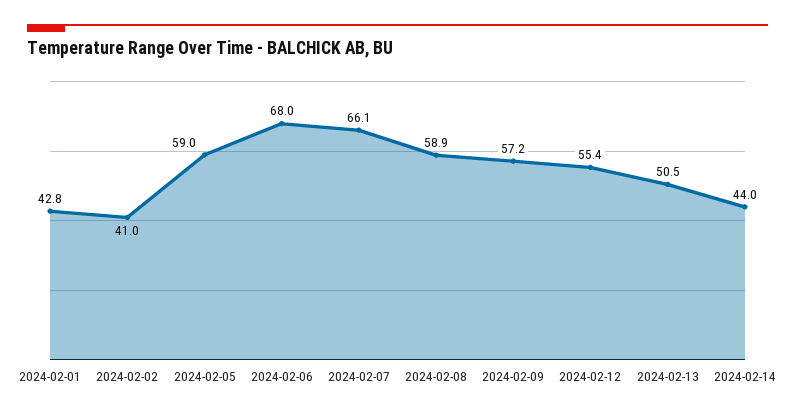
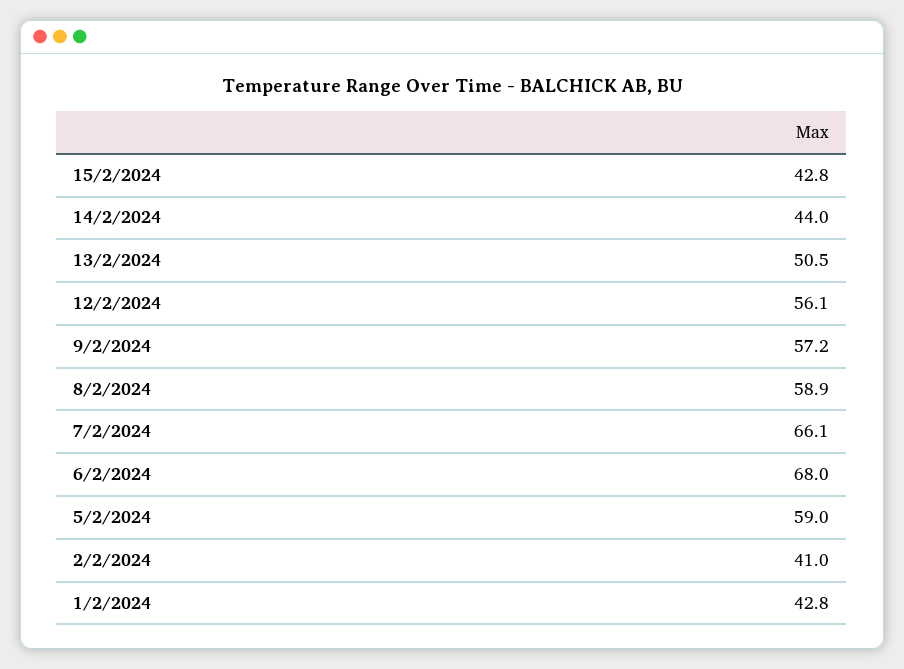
2024-02-12: 55.4 -> 56.1
15/2/2024: none -> 42.8

